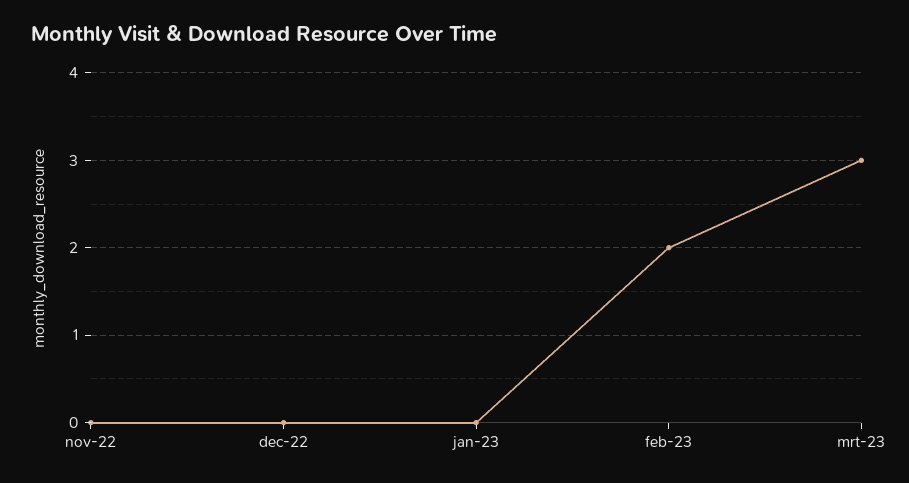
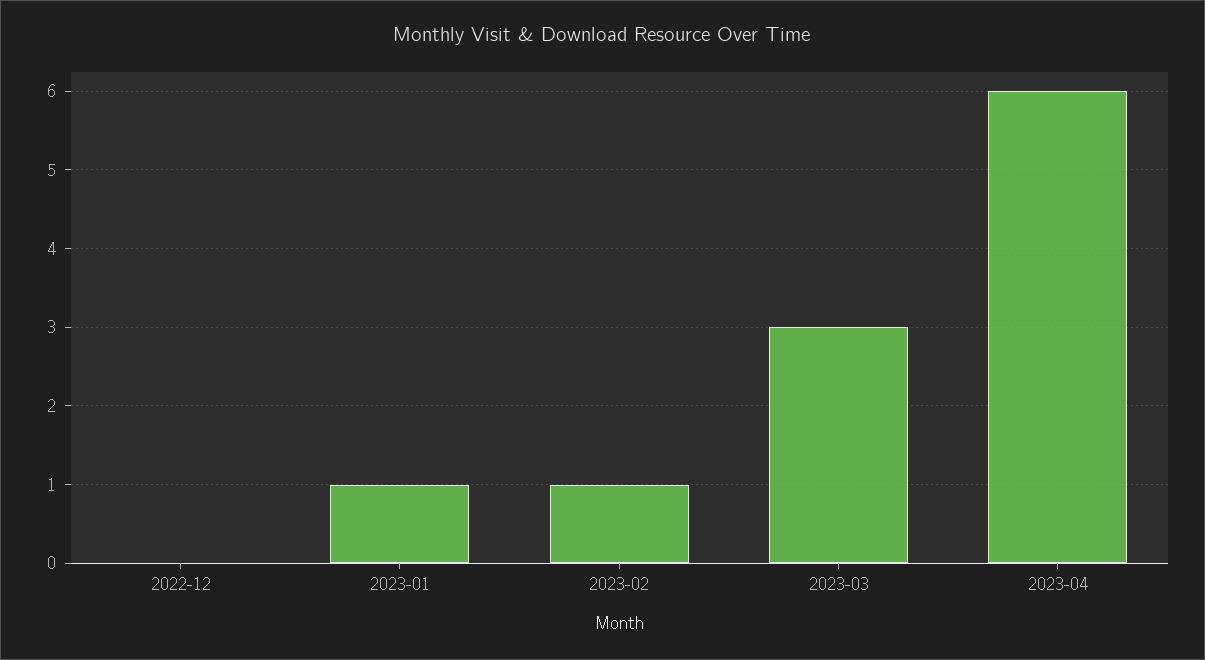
nov-22: 0 -> none
jan-23: 0 -> 1
feb-23: 2 -> 1
2023-04: none -> 6

